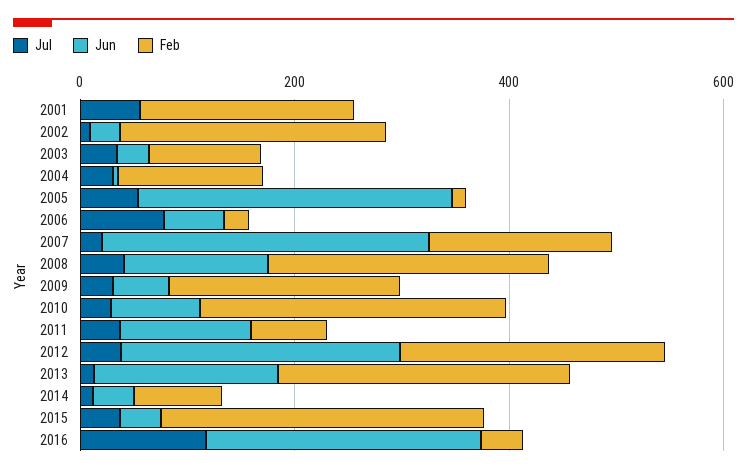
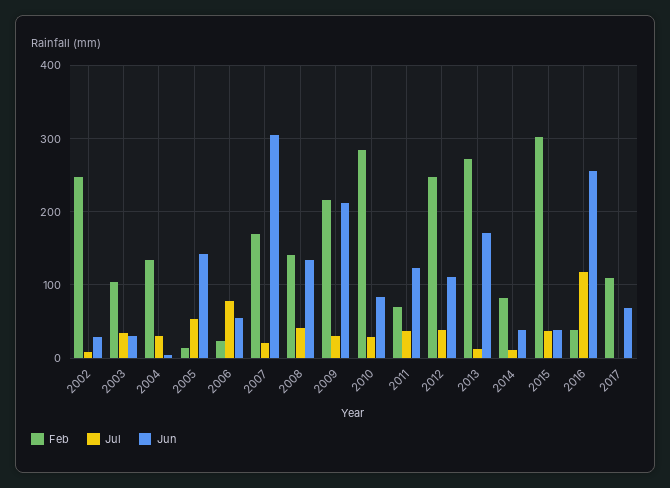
Jul, 2001: 50 -> none
Jun, 2001: 0 -> none
Feb, 2001: 200 -> none
Jun, 2005: 300 -> 140
Feb, 2008: 250 -> 140
Jun, 2009: 50 -> 210
Jun, 2012: 250 -> 110
Feb, 2017: none -> 110
Jul, 2017: none -> 0
Jun, 2017: none -> 70

